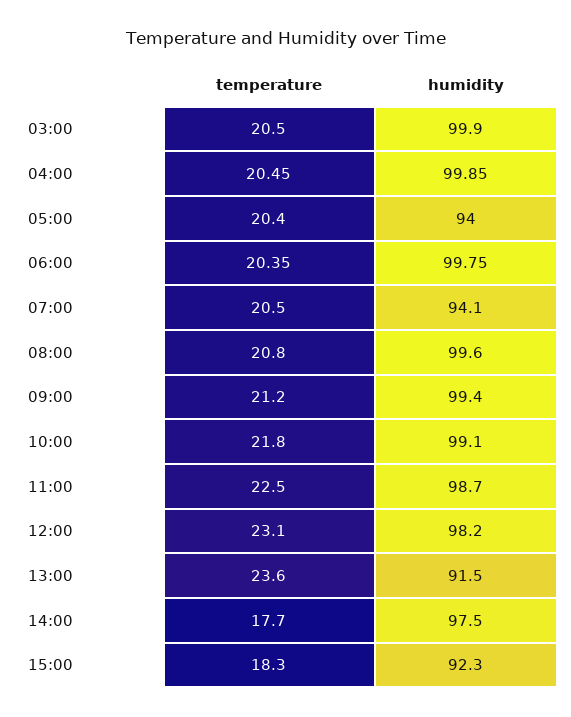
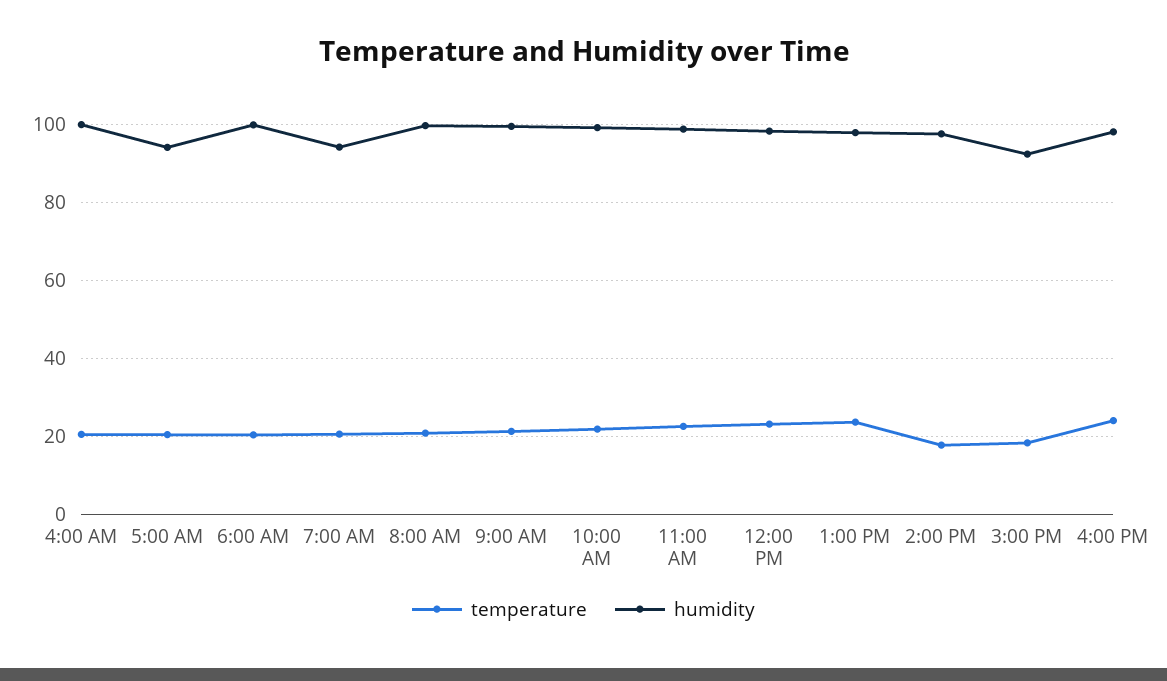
temperature, 03:00: 20.5 -> none
humidity, 03:00: 99.9 -> none
humidity, 13:00: 91.5 -> 98
temperature, 4:00 PM: none -> 24
humidity, 4:00 PM: none -> 98

